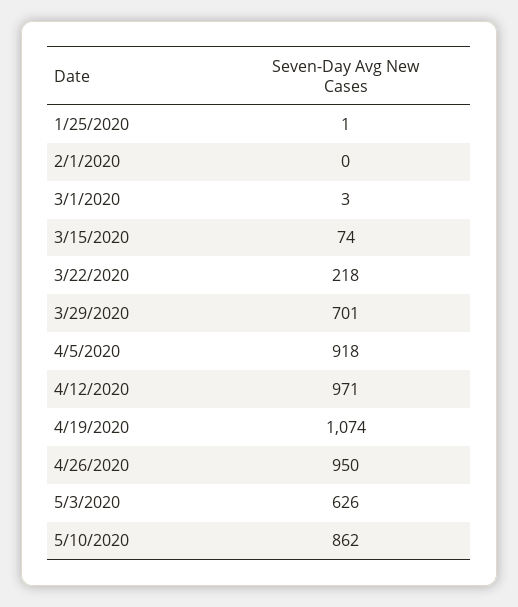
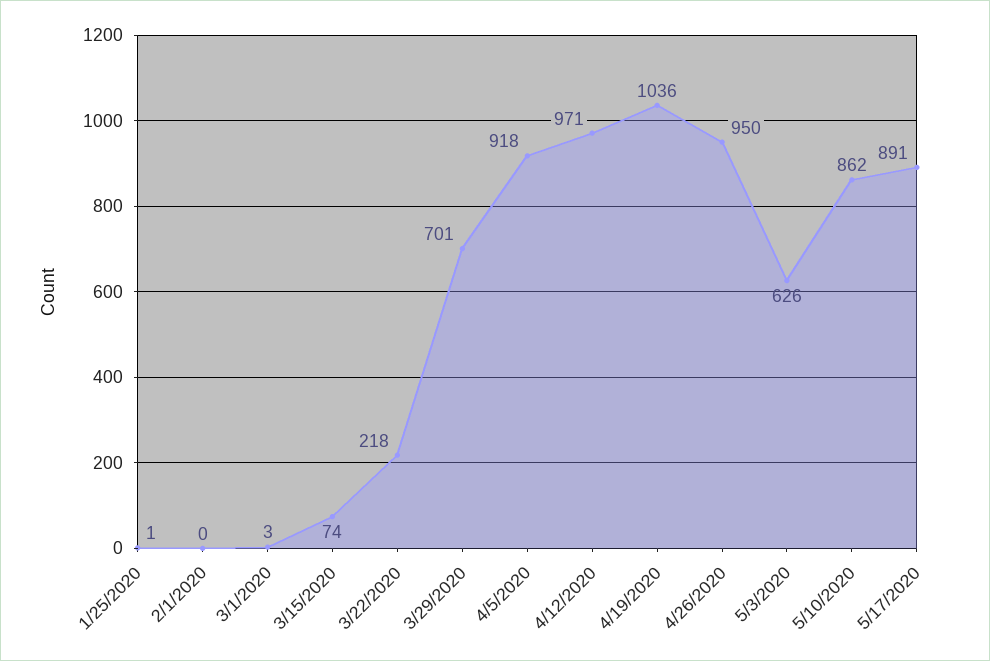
4/19/2020: 1074 -> 1036
5/17/2020: none -> 891

